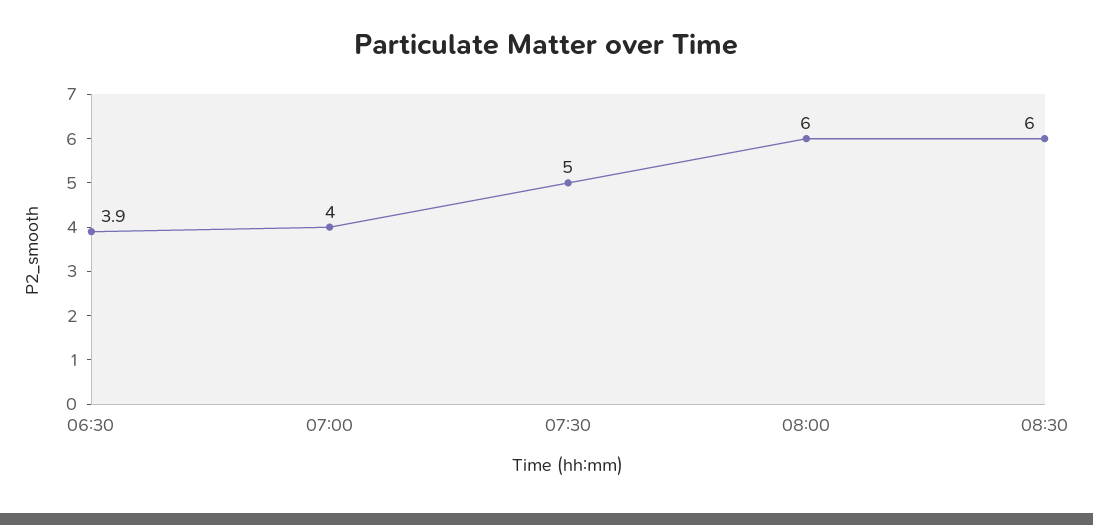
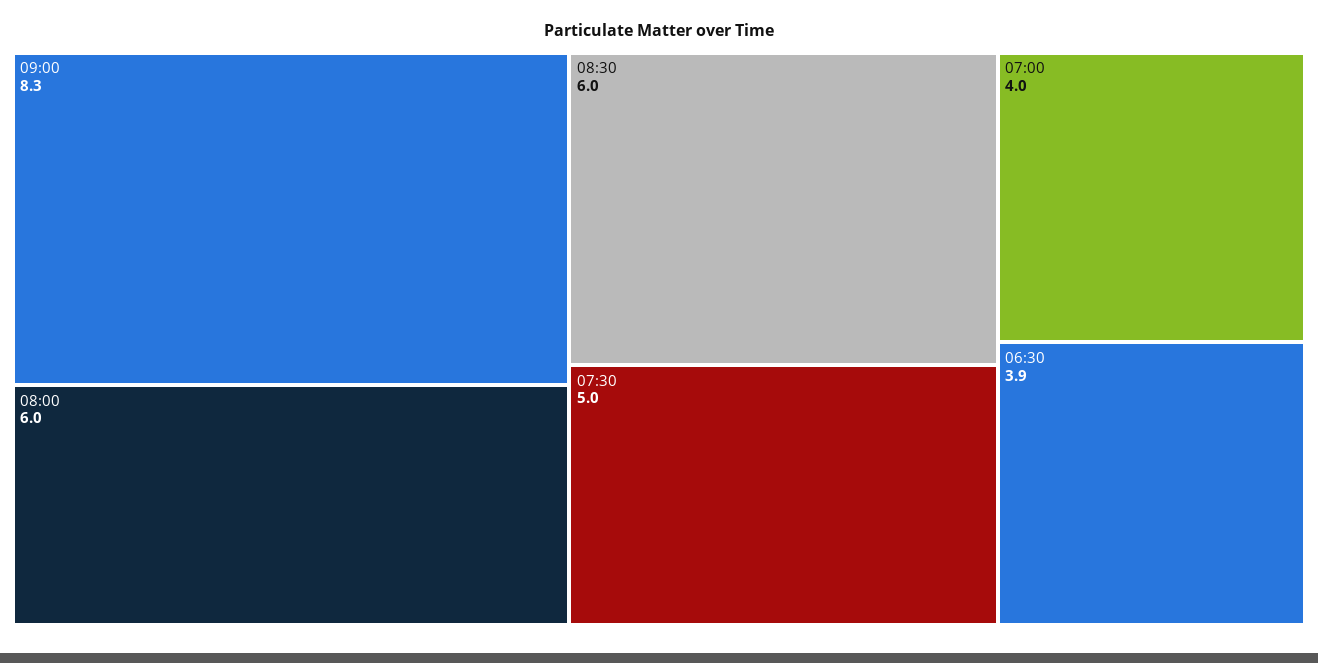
09:00: none -> 8.3

